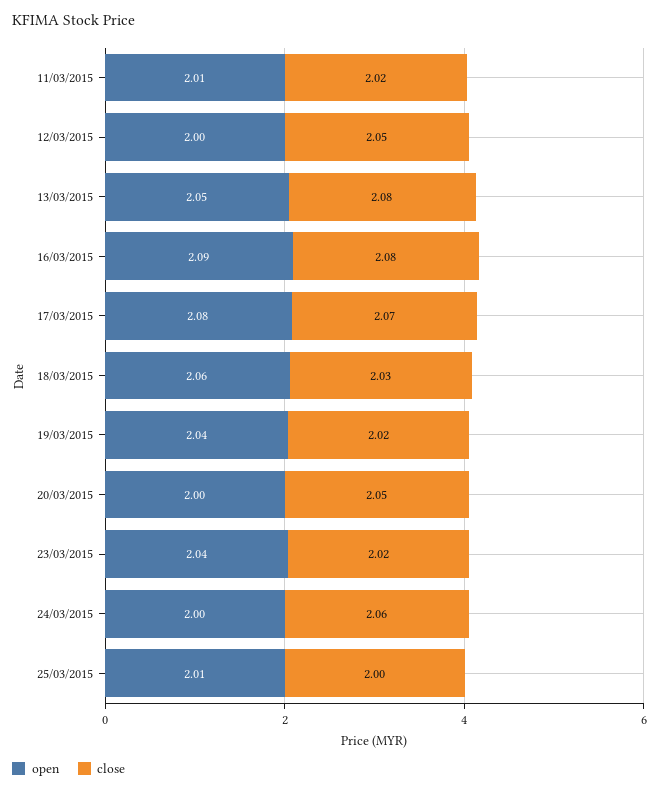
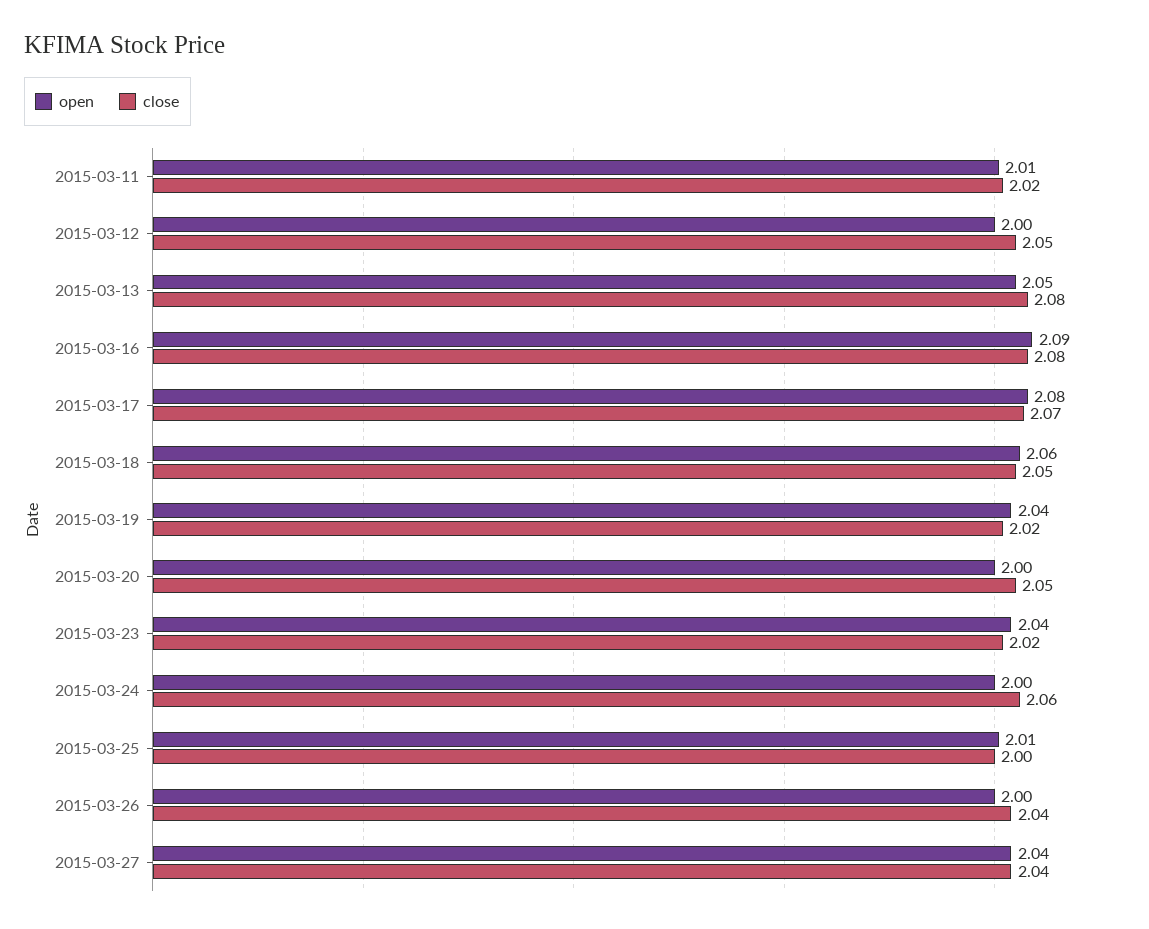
close, 18/03/2015: 2.03 -> 2.05
open, 2015-03-26: none -> 2
close, 2015-03-26: none -> 2.04
open, 2015-03-27: none -> 2.04
close, 2015-03-27: none -> 2.04

